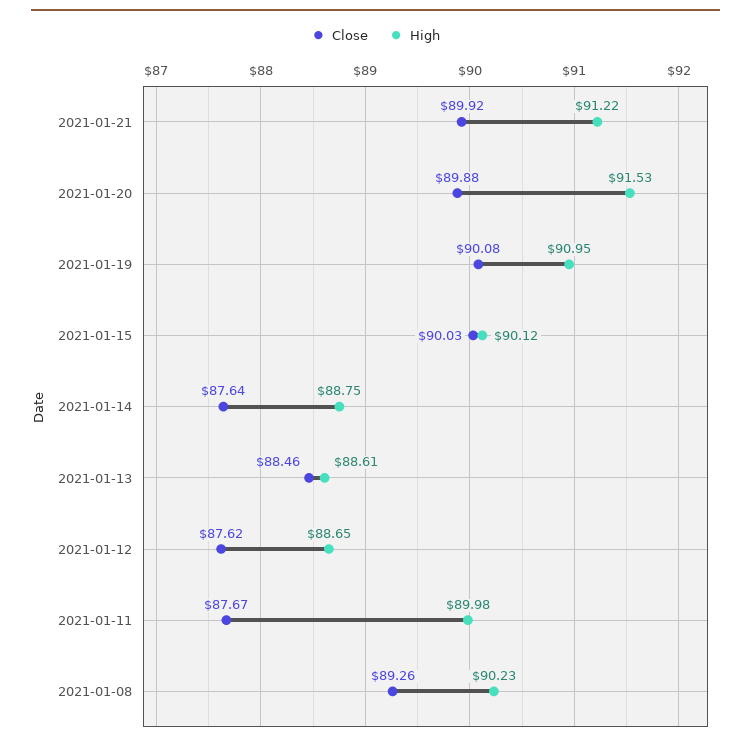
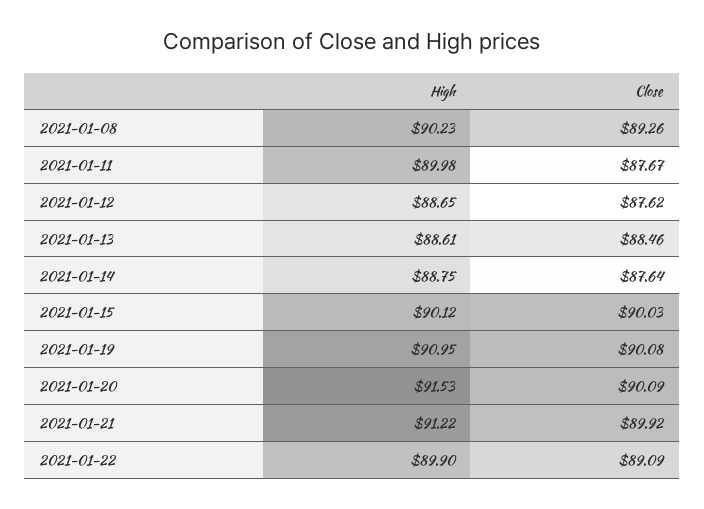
Close, 2021-01-20: 89.88 -> 90.09
High, 2021-01-22: none -> 89.9
Close, 2021-01-22: none -> 89.09

